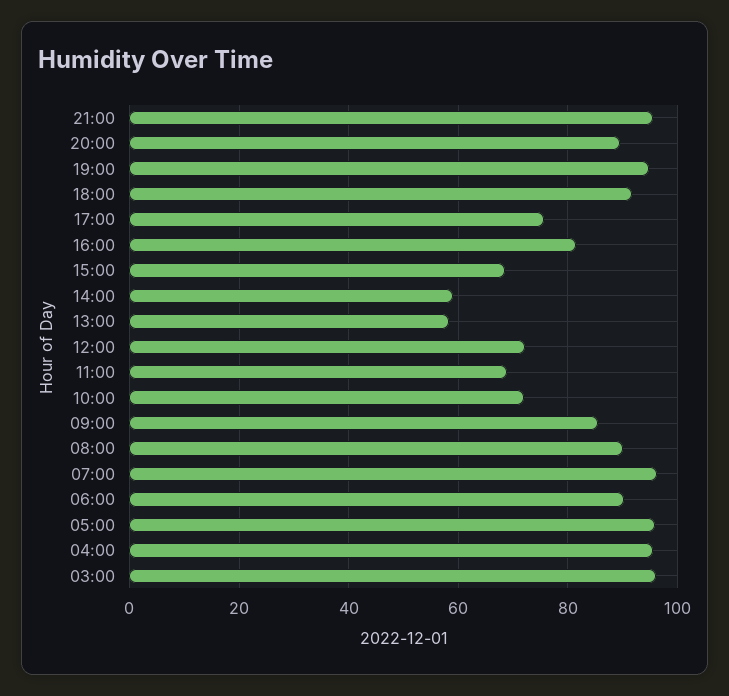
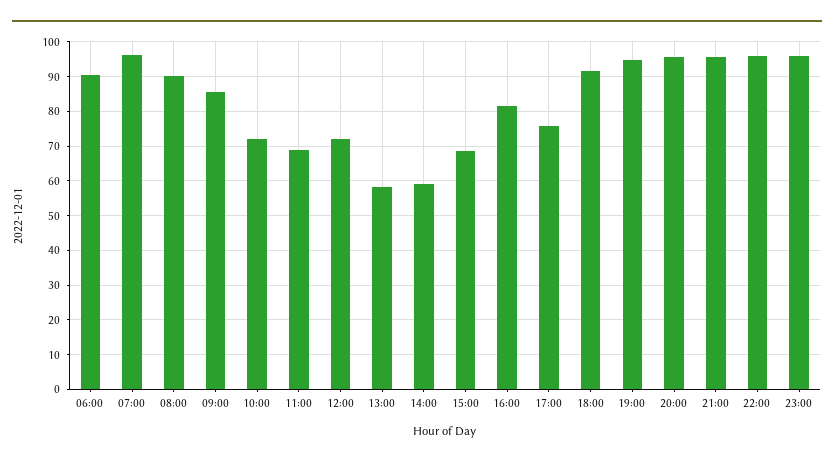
20:00: 90 -> 96
05:00: 96 -> none
04:00: 96 -> none
03:00: 96 -> none
22:00: none -> 96
23:00: none -> 96

